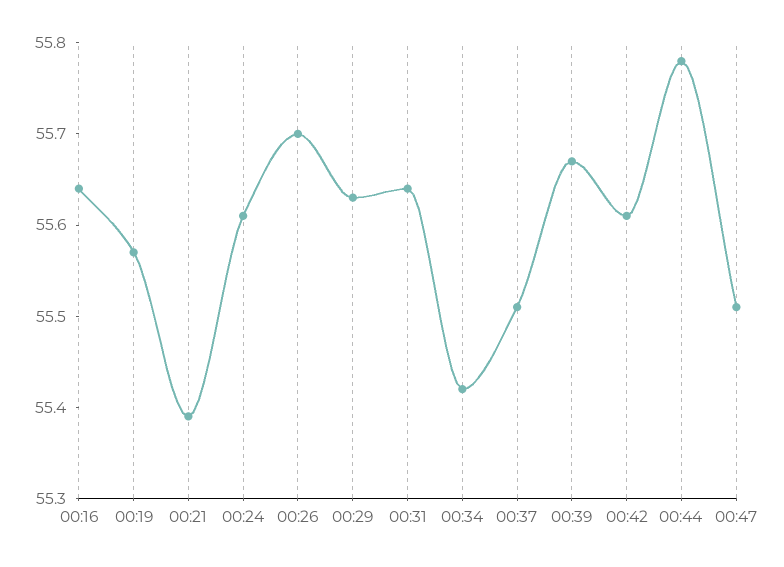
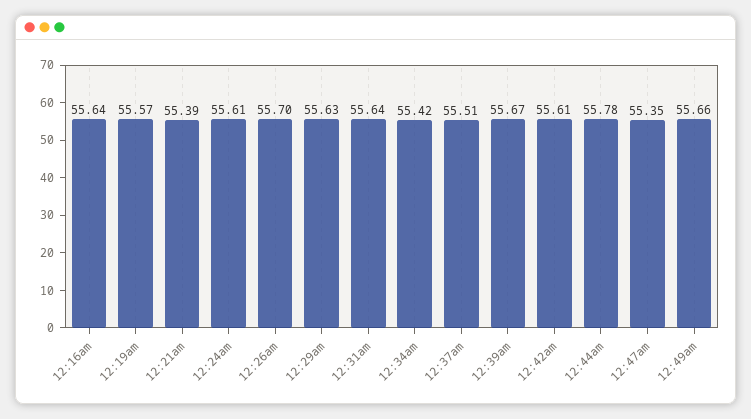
00:47: 55.51 -> 55.35
12:49am: none -> 55.66

